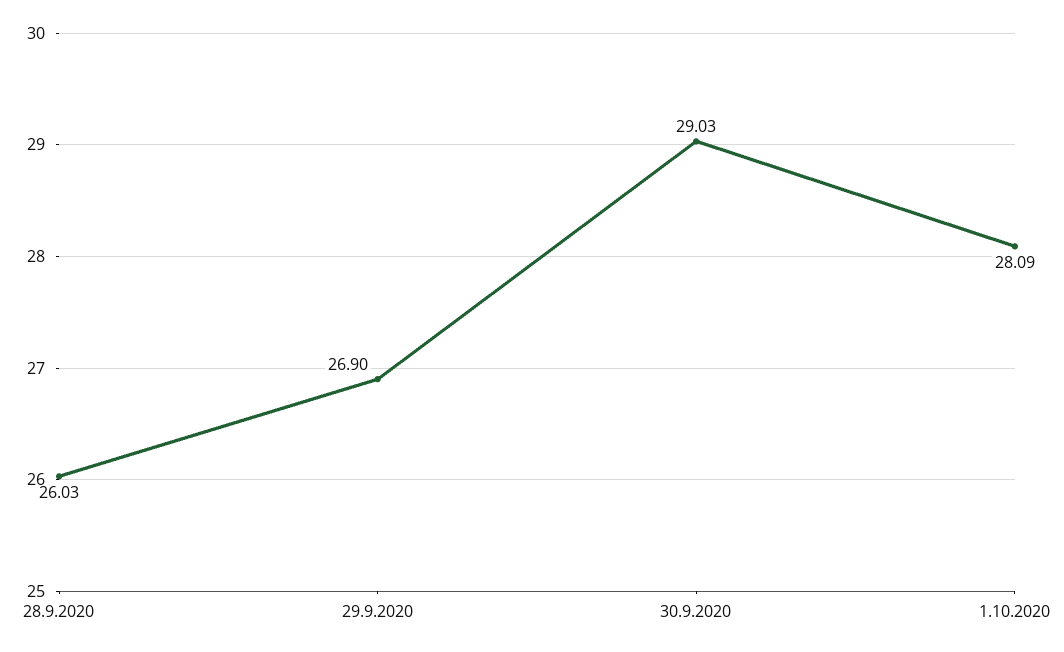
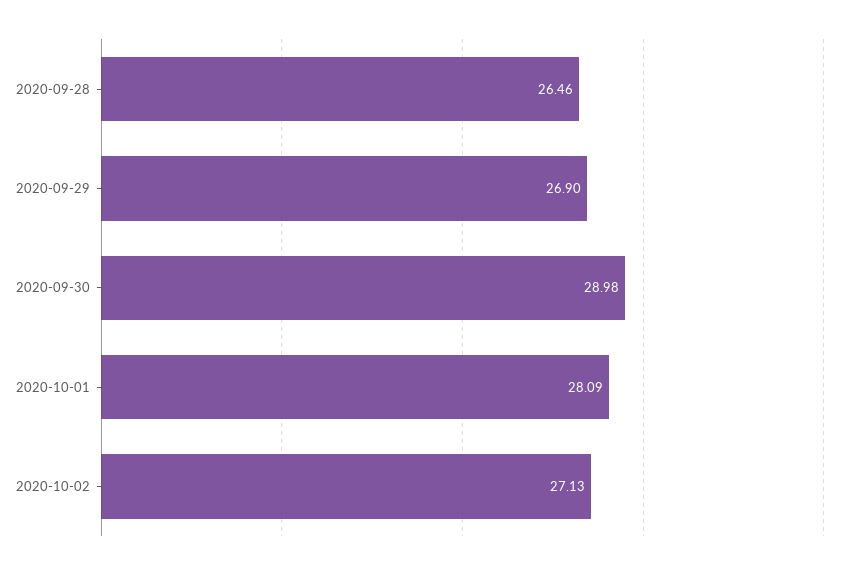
28.9.2020: 26.03 -> 26.46
30.9.2020: 29.03 -> 28.98
2020-10-02: none -> 27.13

